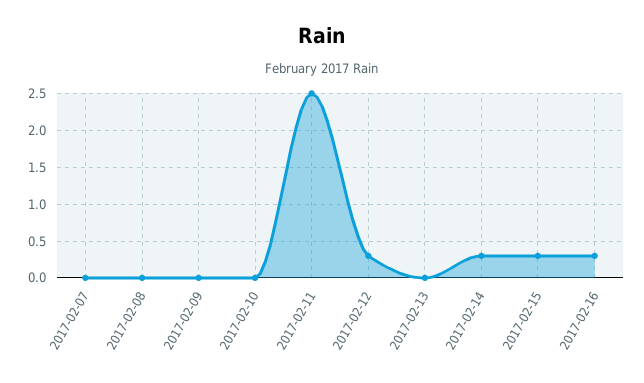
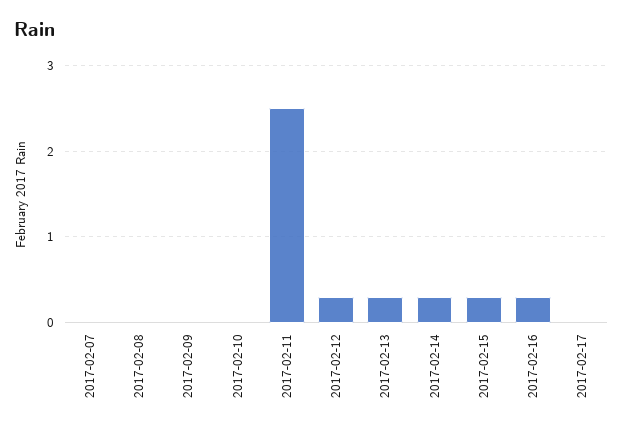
2017-02-13: 0 -> 0.3
2017-02-17: none -> 0

